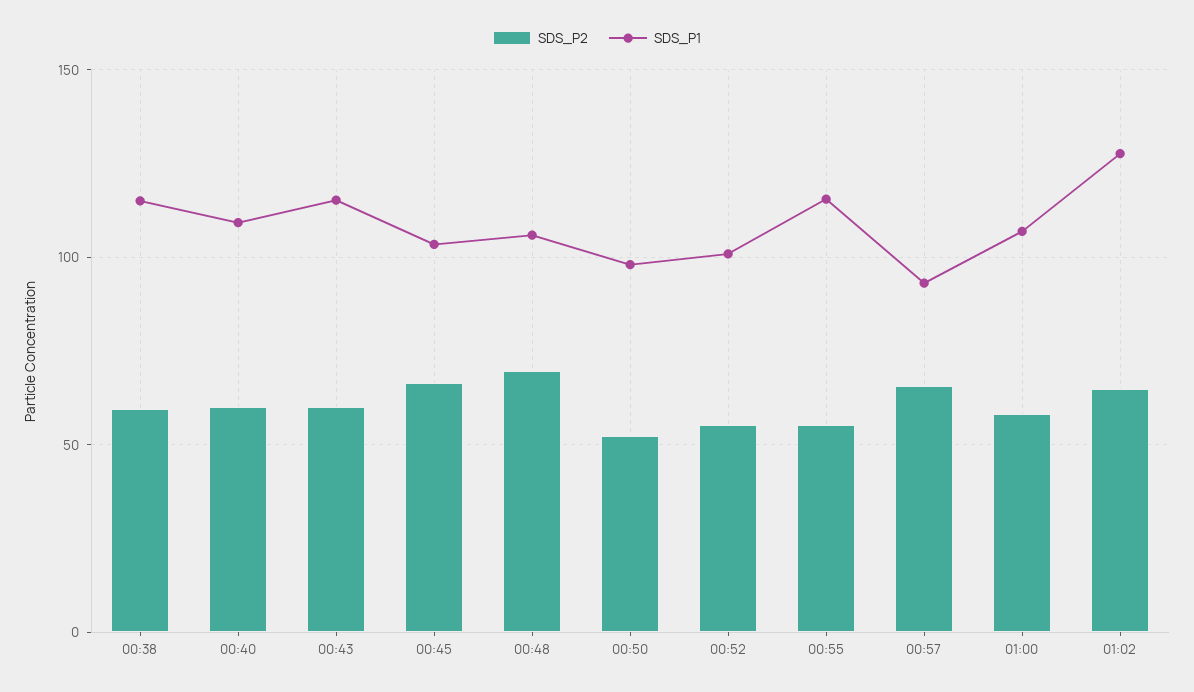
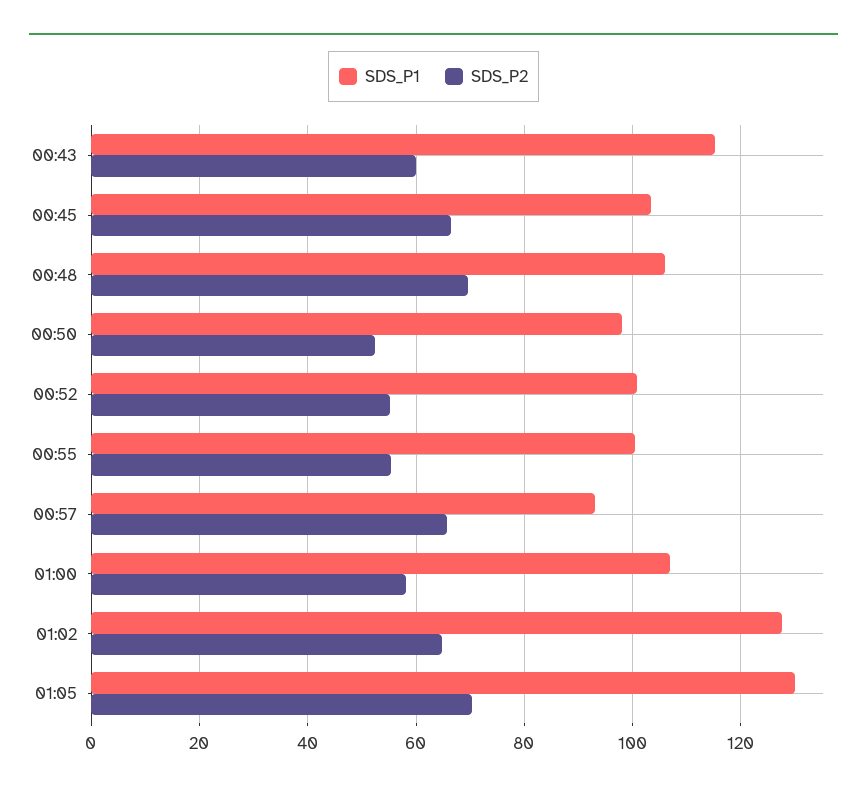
SDS_P2, 00:38: 60 -> none
SDS_P1, 00:38: 115 -> none
SDS_P2, 00:40: 60 -> none
SDS_P1, 00:40: 110 -> none
SDS_P1, 00:55: 115 -> 100
SDS_P1, 01:05: none -> 130
SDS_P2, 01:05: none -> 70

